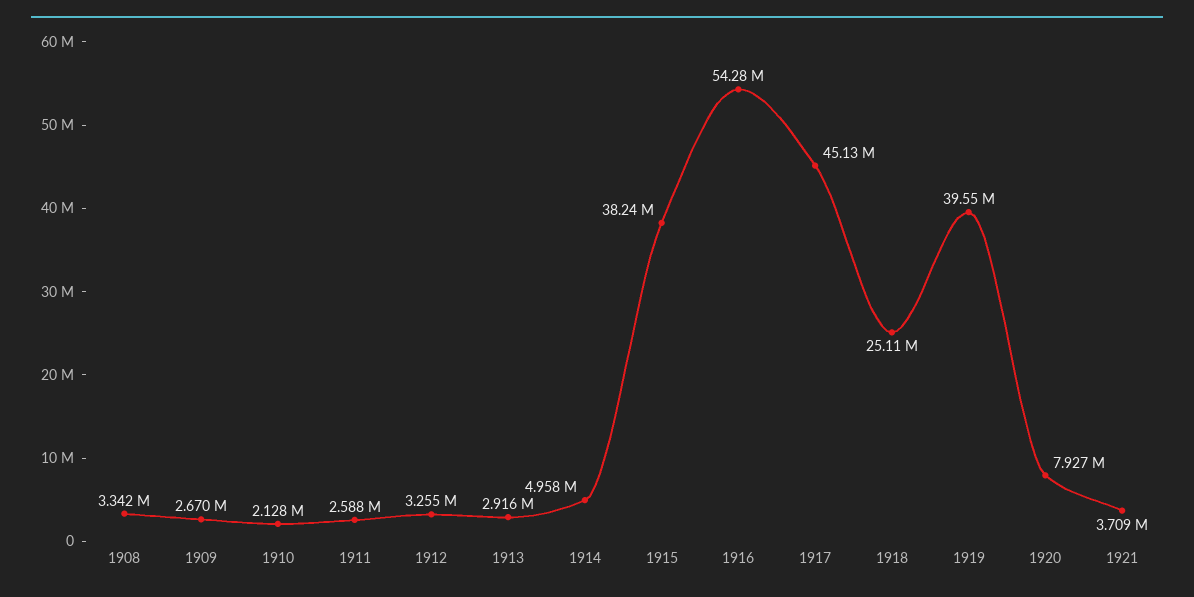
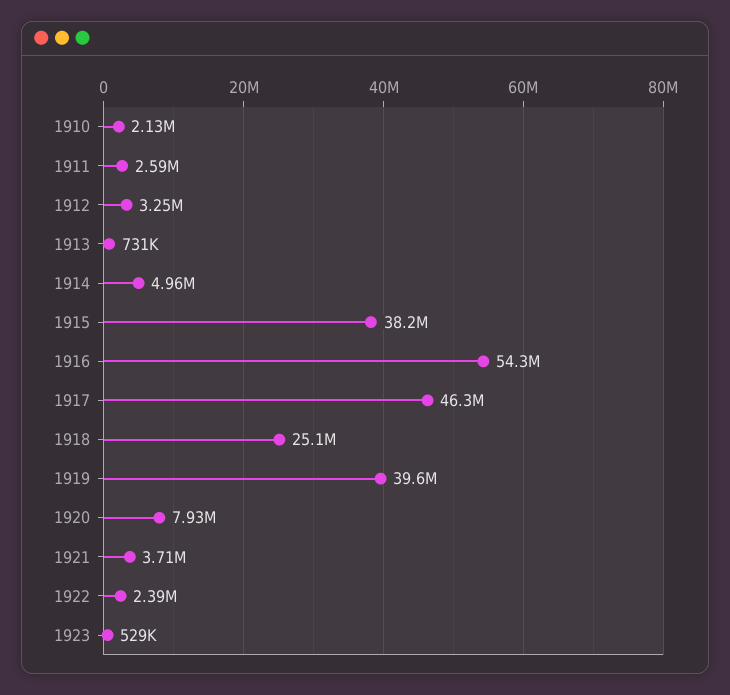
1908: 3342000 -> none
1909: 2670000 -> none
1913: 2916000 -> 731000
1917: 45130000 -> 46300000
1922: none -> 2390000
1923: none -> 529000

